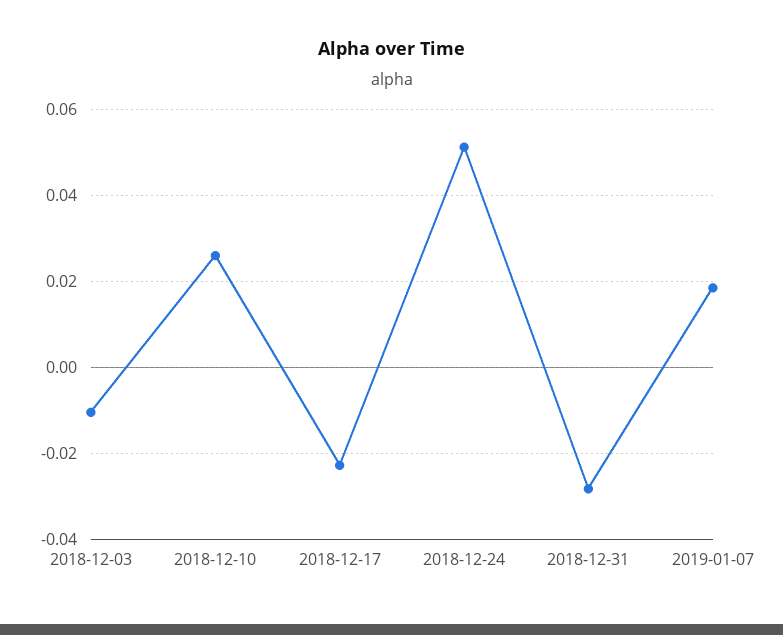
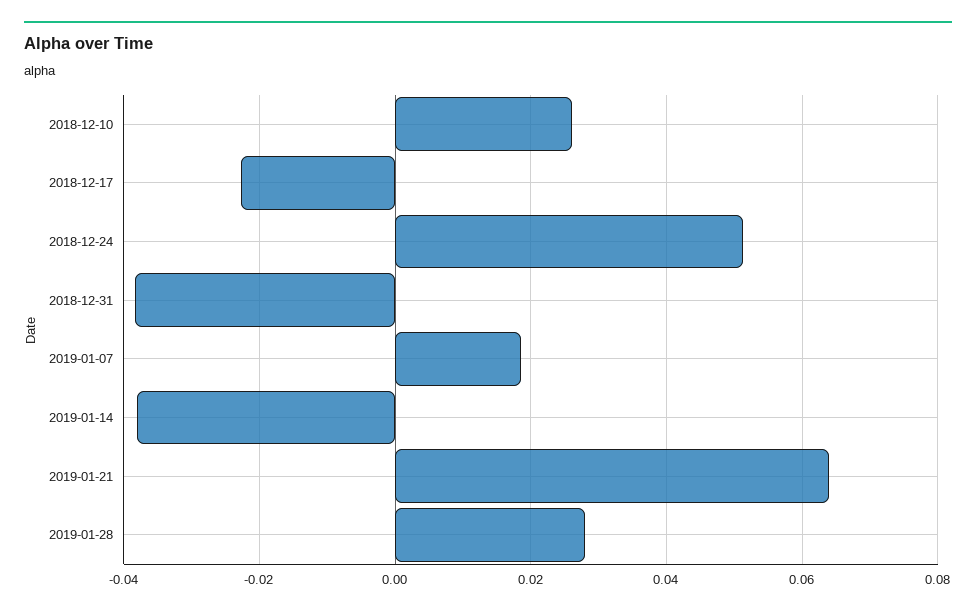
2018-12-03: -0.01 -> none
2018-12-31: -0.028 -> -0.038
2019-01-14: none -> -0.038
2019-01-21: none -> 0.064
2019-01-28: none -> 0.028

